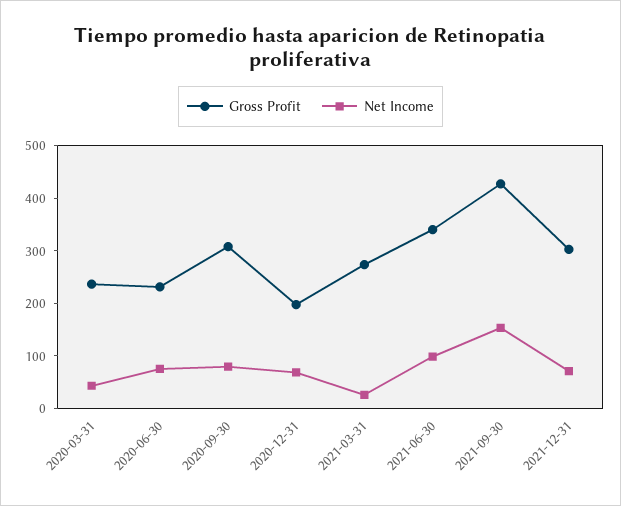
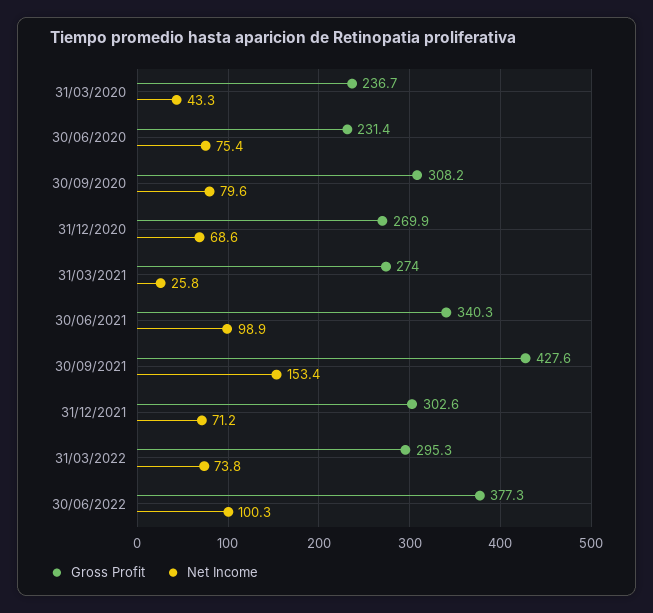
Gross Profit, 2020-12-31: 200 -> 269.9
Gross Profit, 31/03/2022: none -> 295.3
Net Income, 31/03/2022: none -> 73.8
Gross Profit, 30/06/2022: none -> 377.3
Net Income, 30/06/2022: none -> 100.3

